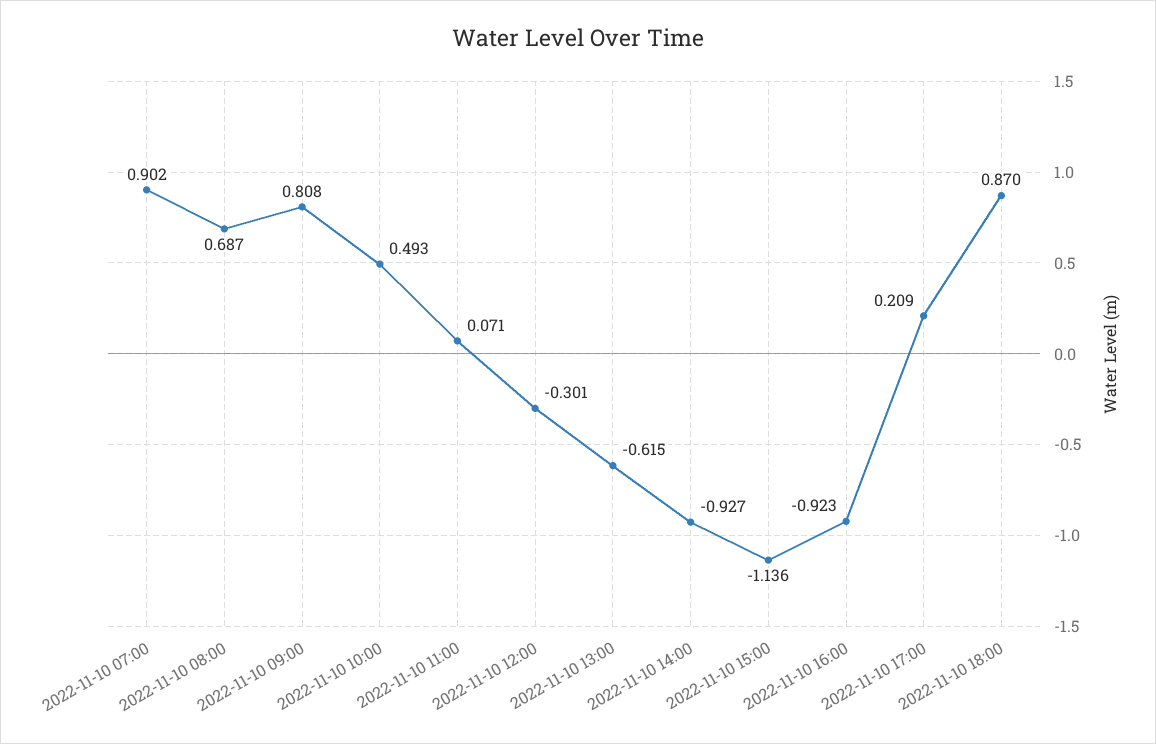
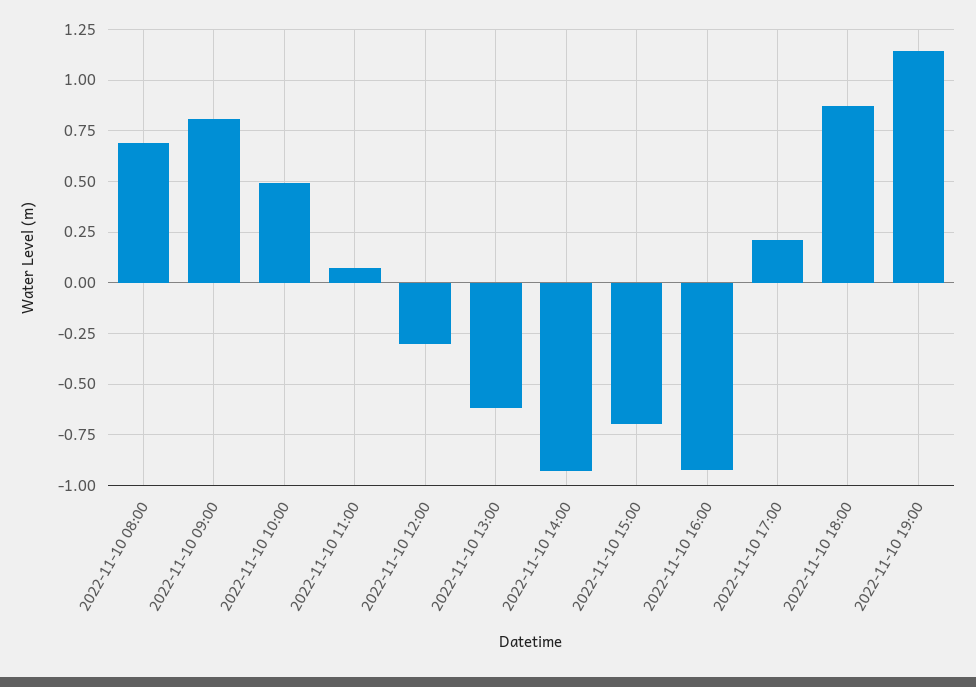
2022-11-10 07:00: 0.902 -> none
2022-11-10 15:00: -1.136 -> -0.7
2022-11-10 19:00: none -> 1.15

